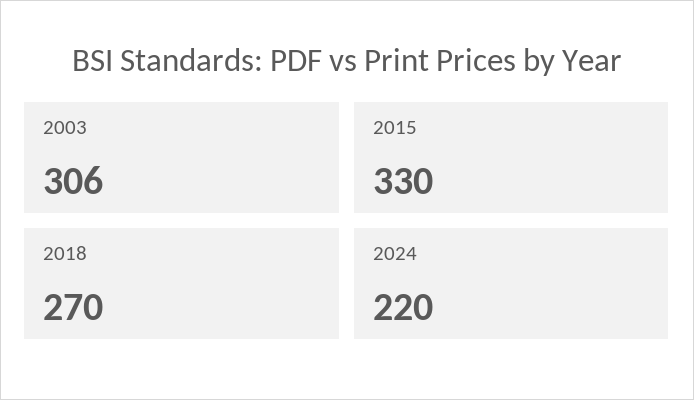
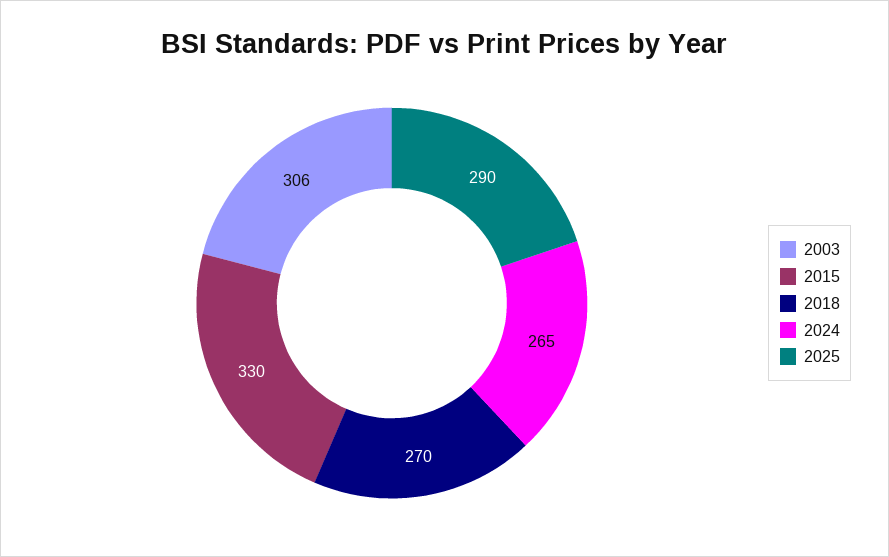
2024: 220 -> 265
2025: none -> 290

